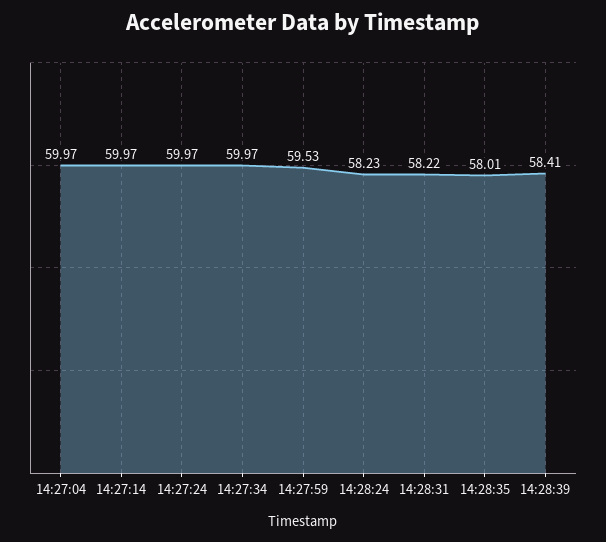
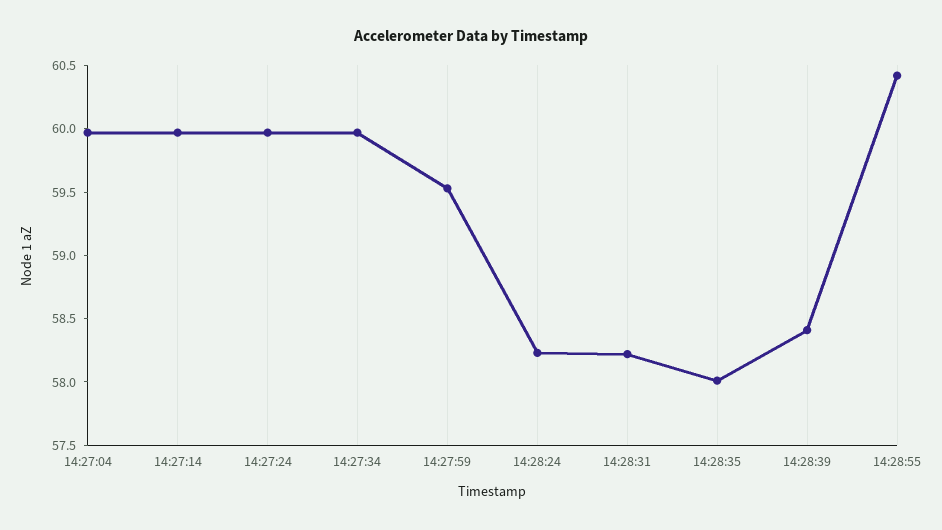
14:28:55: none -> 60.4

